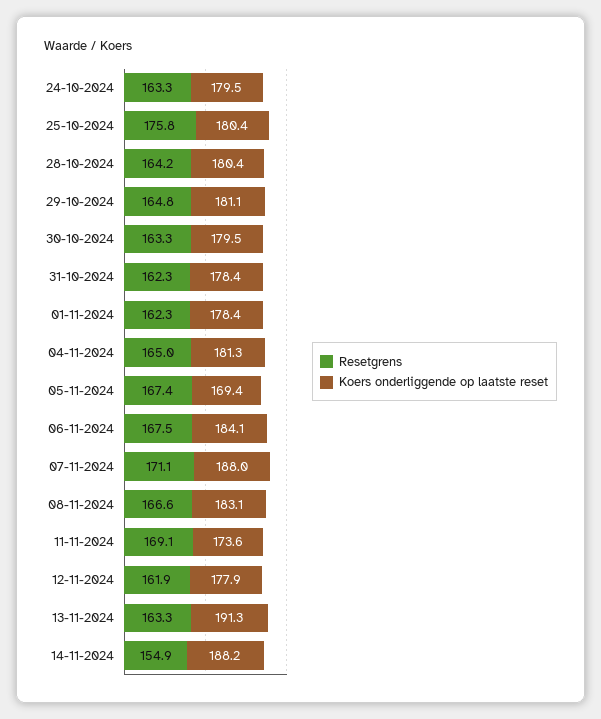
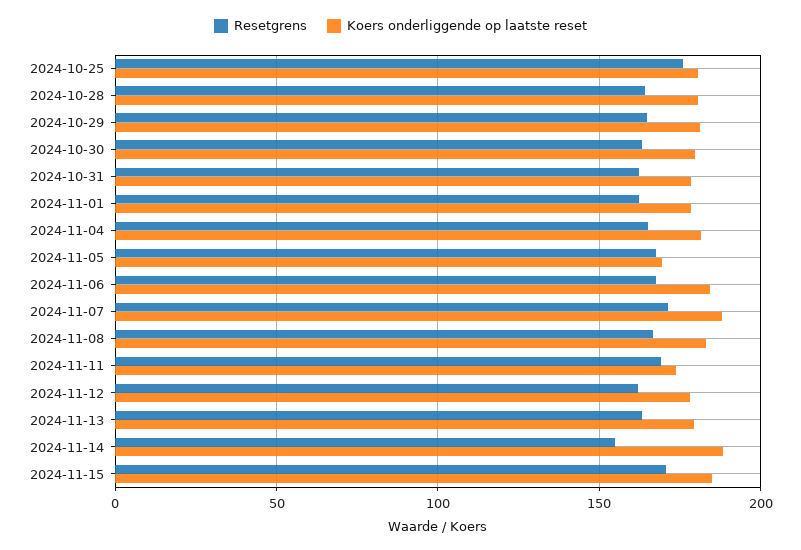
Resetgrens, 24-10-2024: 163.3 -> none
Koers onderliggende op laatste reset, 24-10-2024: 179.5 -> none
Koers onderliggende op laatste reset, 13-11-2024: 191.3 -> 180
Resetgrens, 2024-11-15: none -> 170
Koers onderliggende op laatste reset, 2024-11-15: none -> 185

